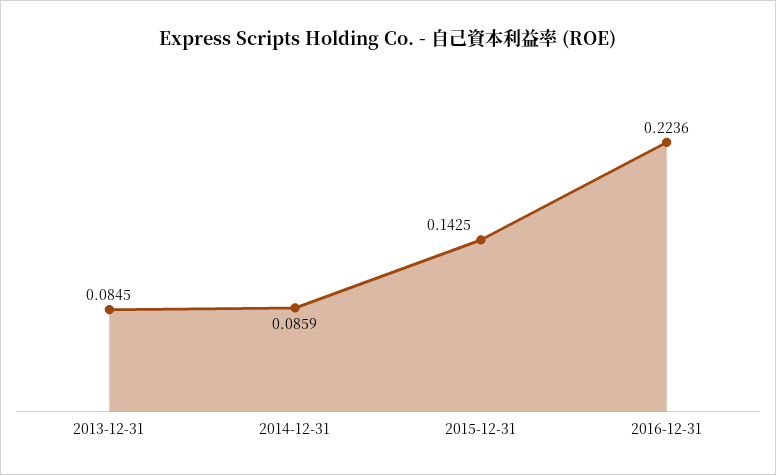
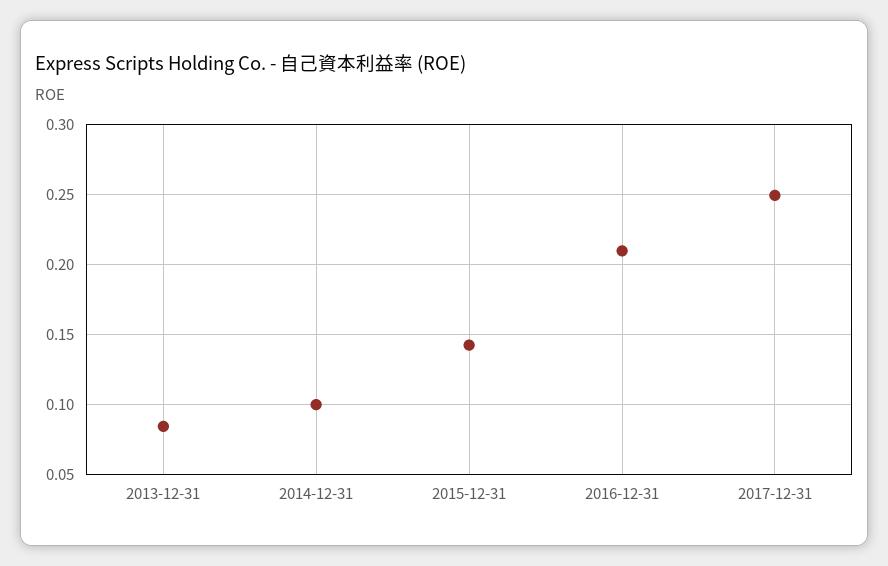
2014-12-31: 0.0859 -> 0.1
2016-12-31: 0.2236 -> 0.21
2017-12-31: none -> 0.25

